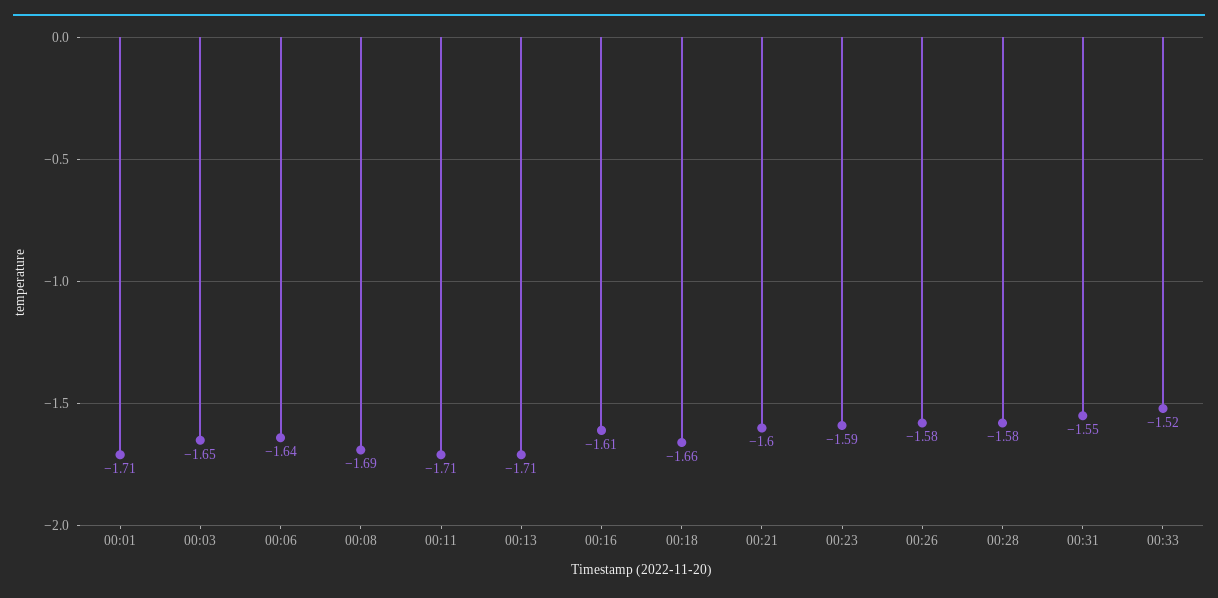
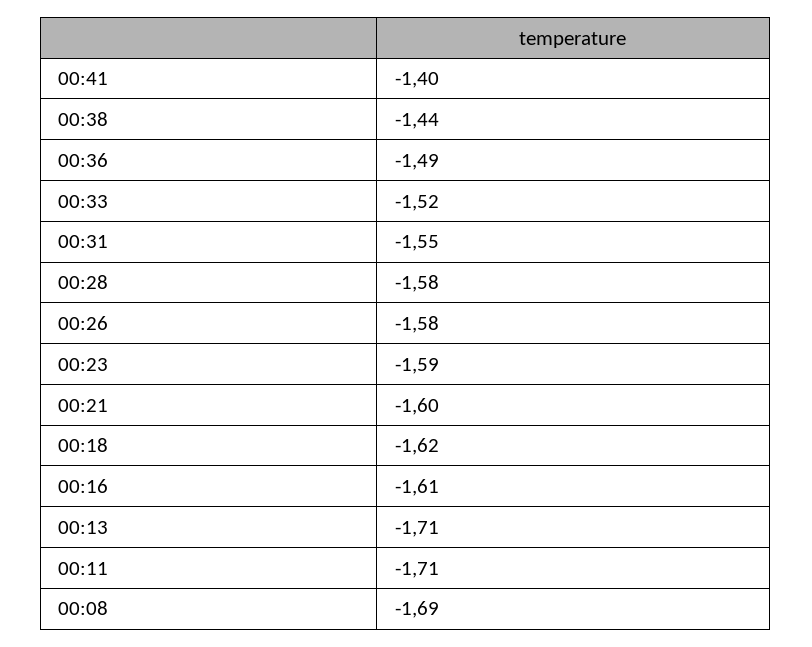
00:01: -1.71 -> none
00:03: -1.65 -> none
00:06: -1.64 -> none
00:18: -1.66 -> -1.62
00:41: none -> -1.4
00:38: none -> -1.44
00:36: none -> -1.49

